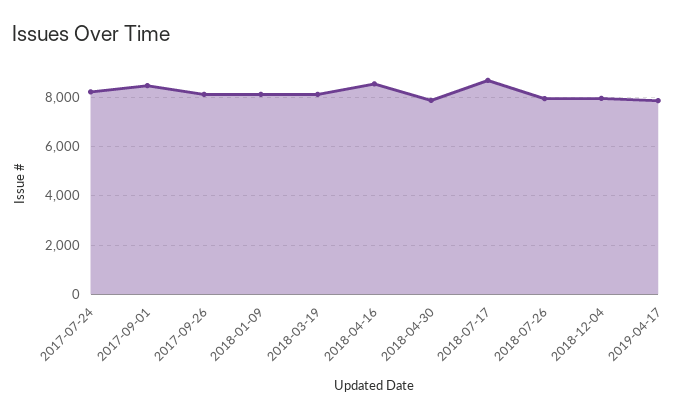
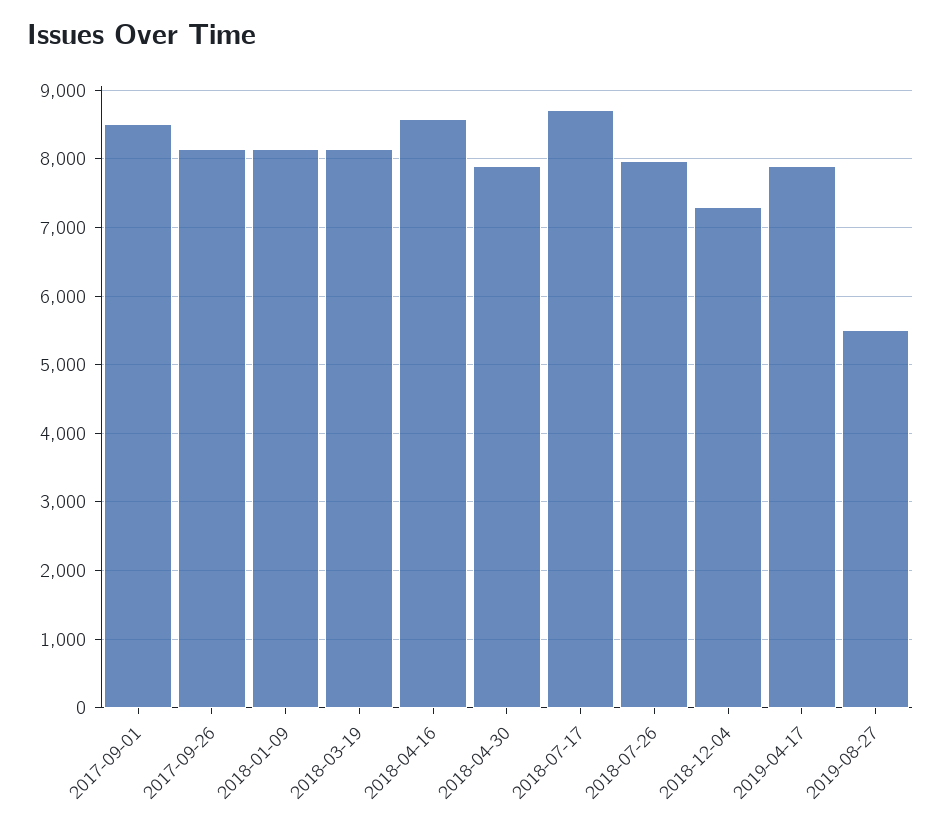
2017-07-24: 8250 -> none
2018-12-04: 8000 -> 7300
2019-08-27: none -> 5500

